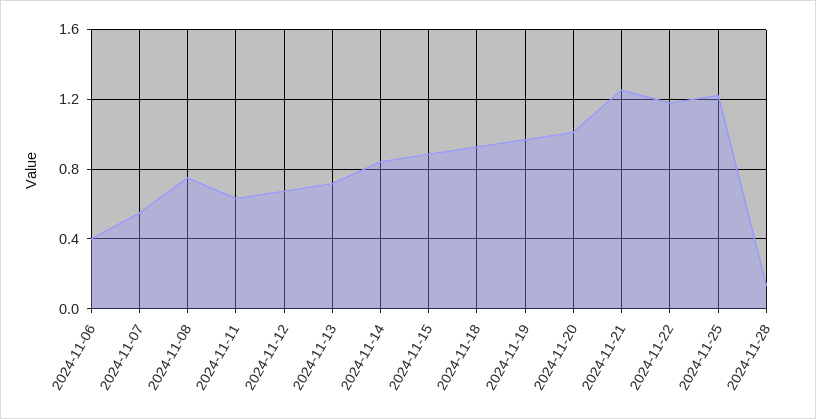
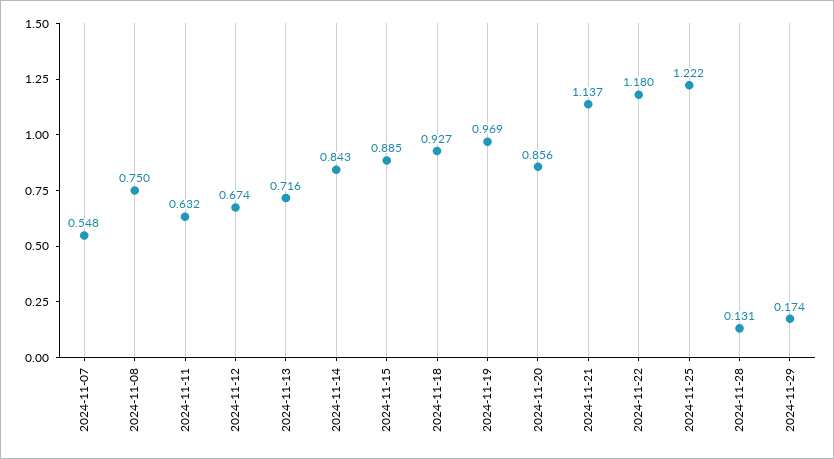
2024-11-06: 0.4 -> none
2024-11-20: 1 -> 0.856
2024-11-21: 1.25 -> 1.137
2024-11-29: none -> 0.174

